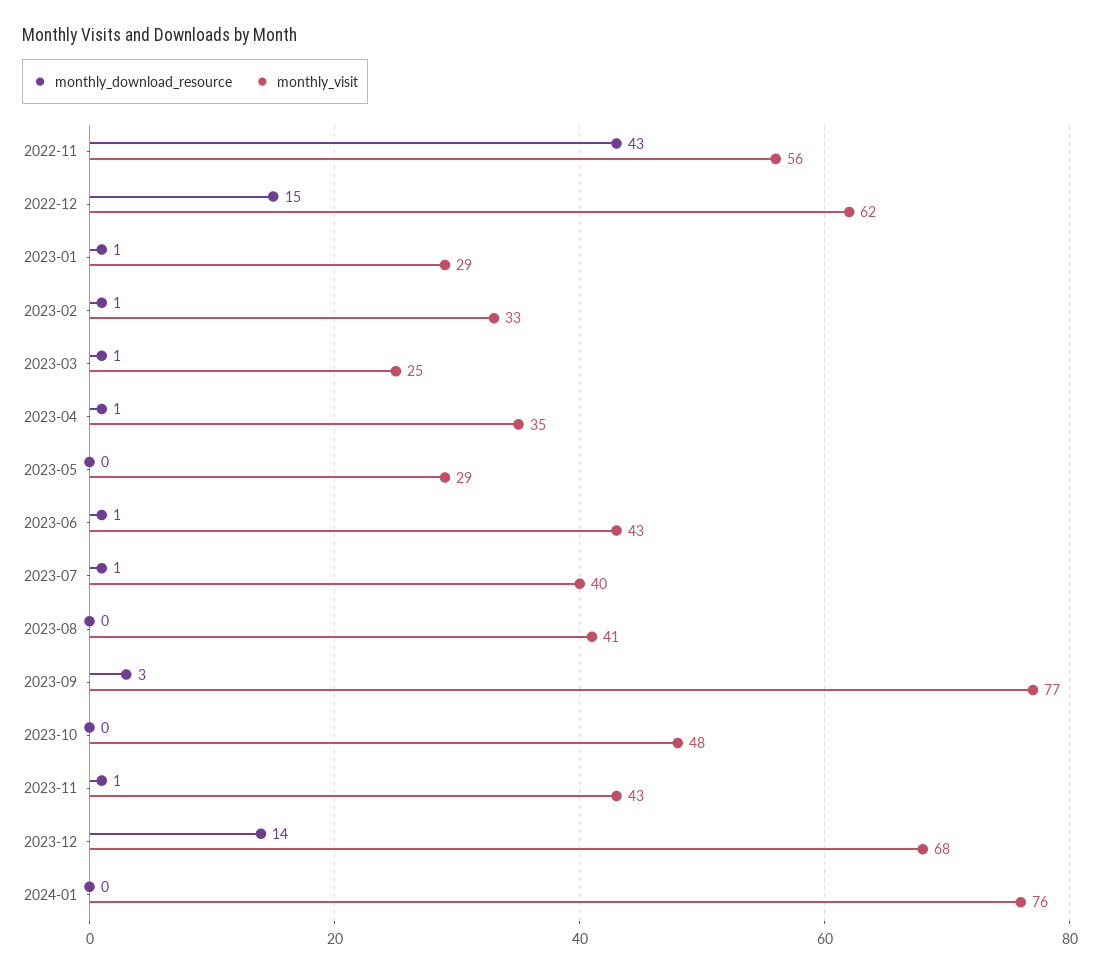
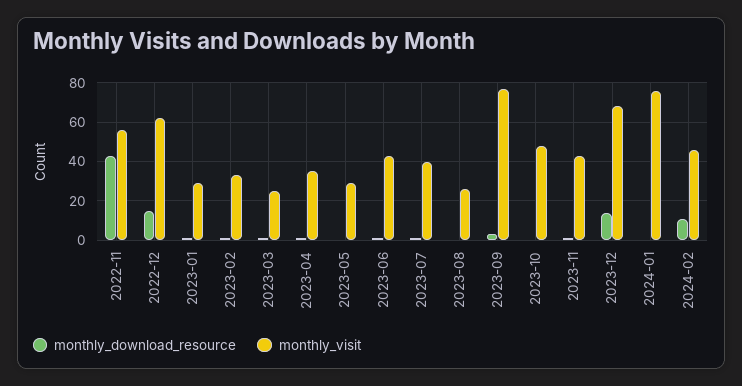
monthly_visit, 2023-08: 41 -> 25
monthly_download_resource, 2024-02: none -> 10
monthly_visit, 2024-02: none -> 45

